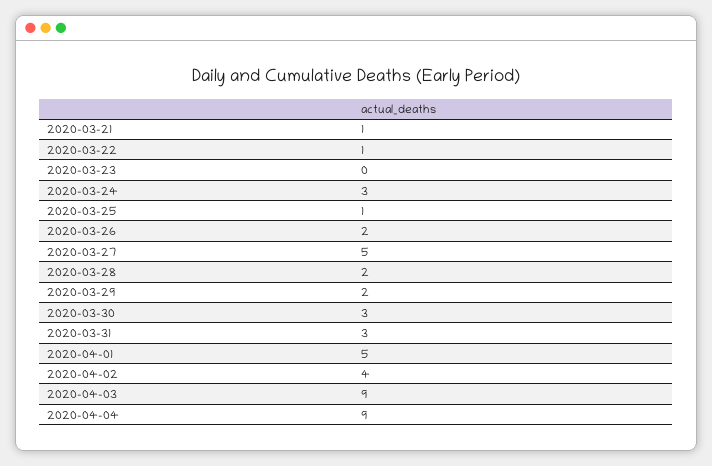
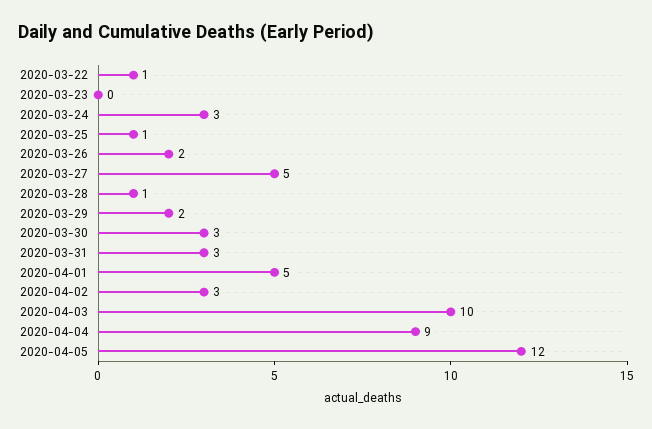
2020-03-21: 1 -> none
2020-03-28: 2 -> 1
2020-04-02: 4 -> 3
2020-04-03: 9 -> 10
2020-04-05: none -> 12

